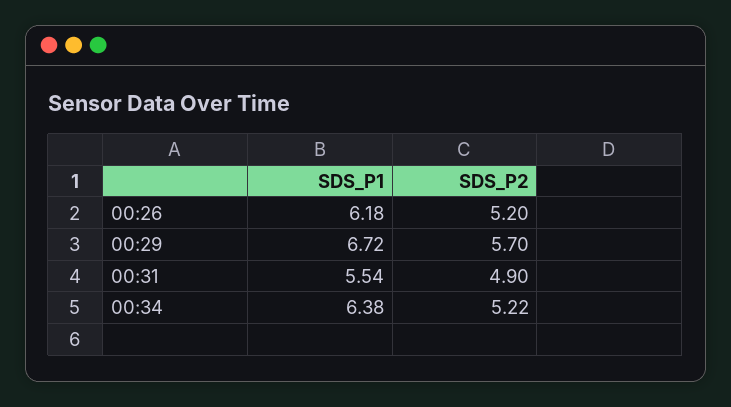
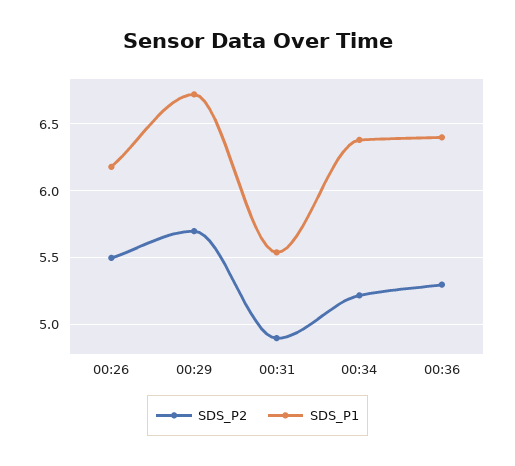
SDS_P2, 00:26: 5.2 -> 5.5
SDS_P2, 00:36: none -> 5.3
SDS_P1, 00:36: none -> 6.4

